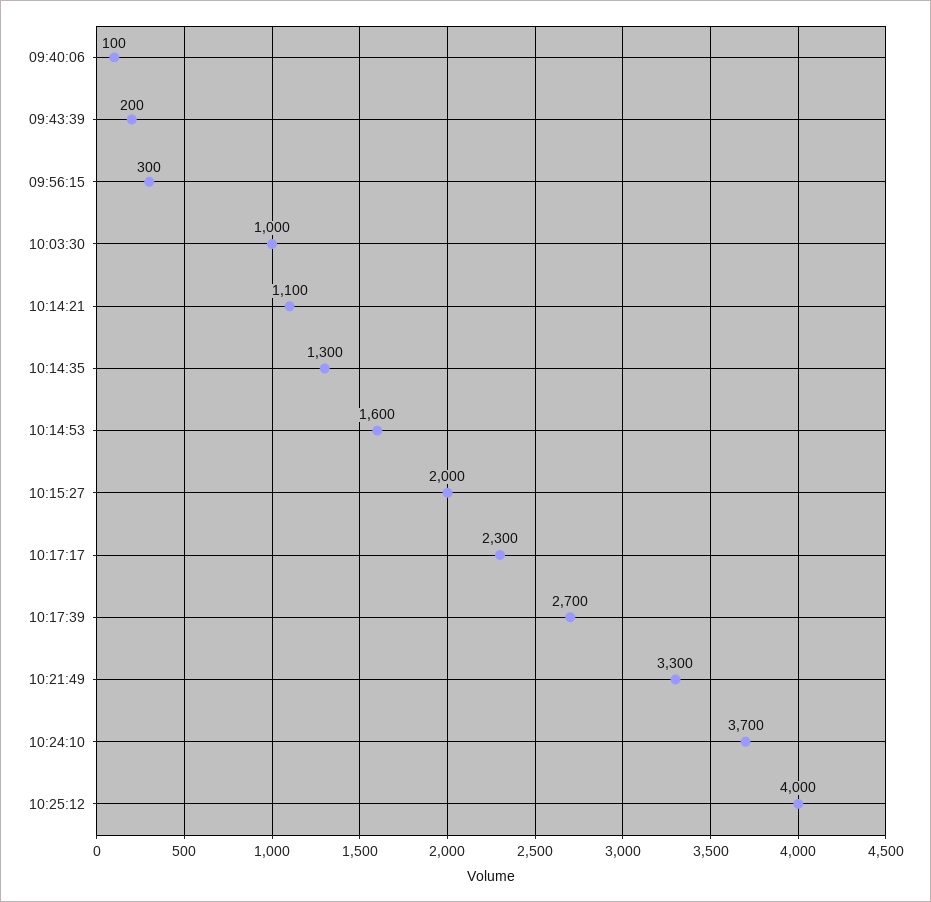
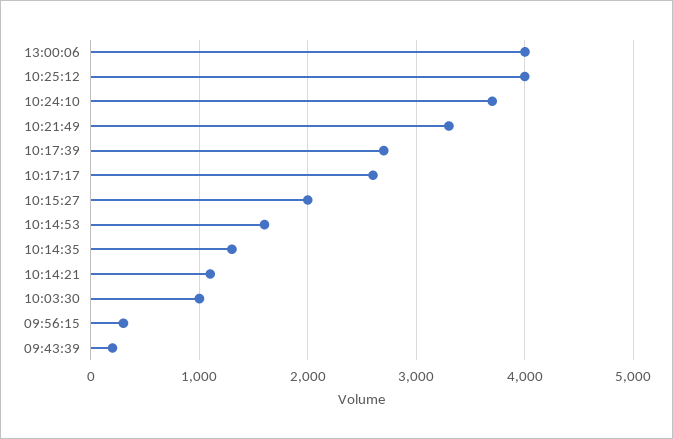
09:40:06: 100 -> none
10:17:17: 2300 -> 2600
13:00:06: none -> 4000

